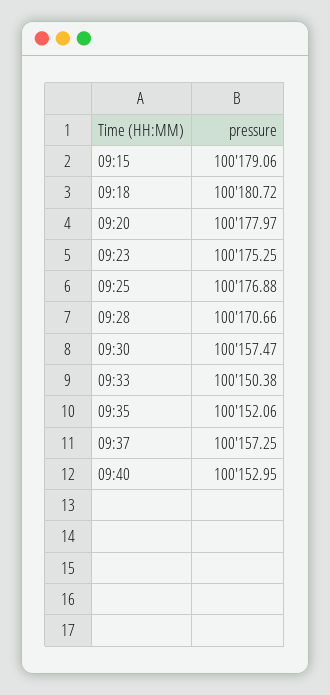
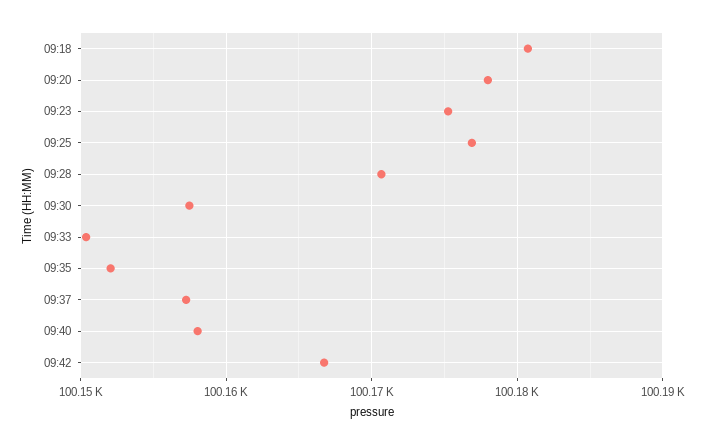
09:15: 100179.06 -> none
09:40: 100152.95 -> 100158
09:42: none -> 100167

